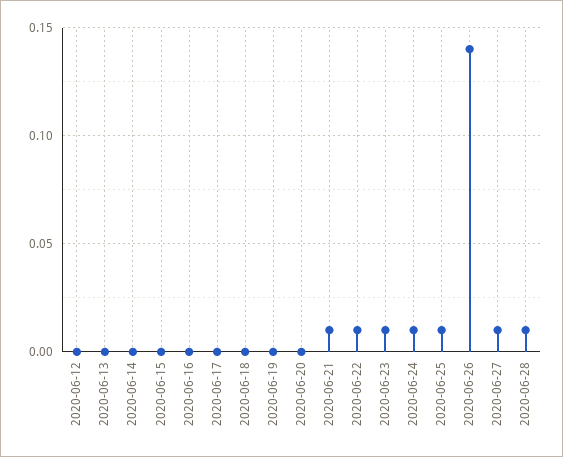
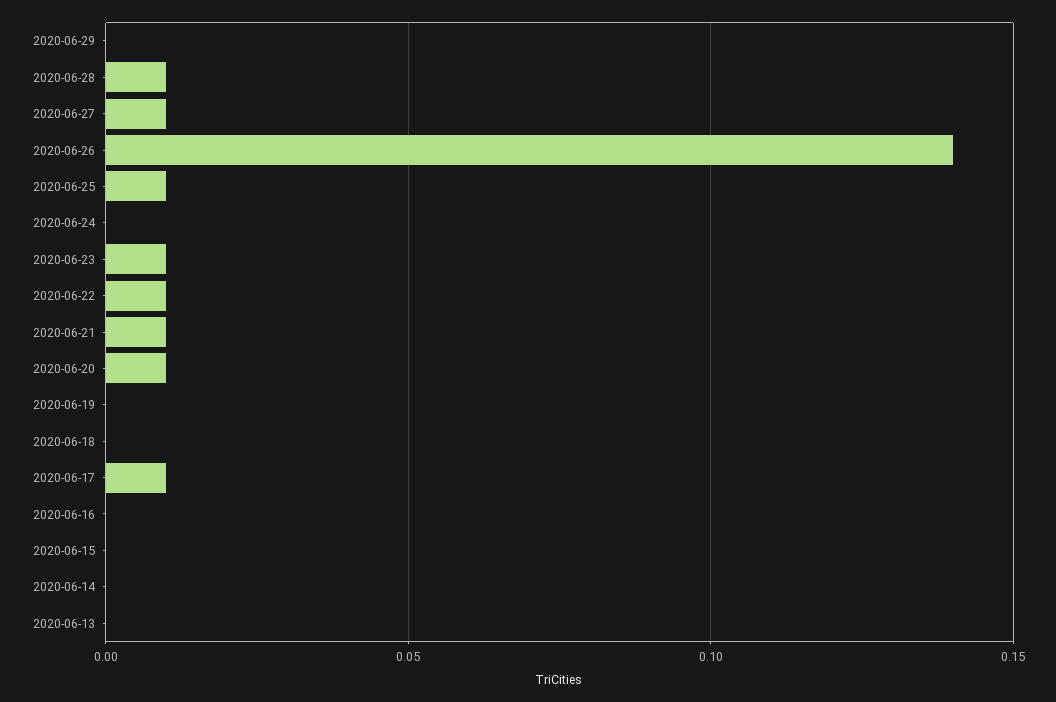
2020-06-12: 0 -> none
2020-06-17: 0 -> 0.01
2020-06-20: 0 -> 0.01
2020-06-24: 0.01 -> 0
2020-06-29: none -> 0

